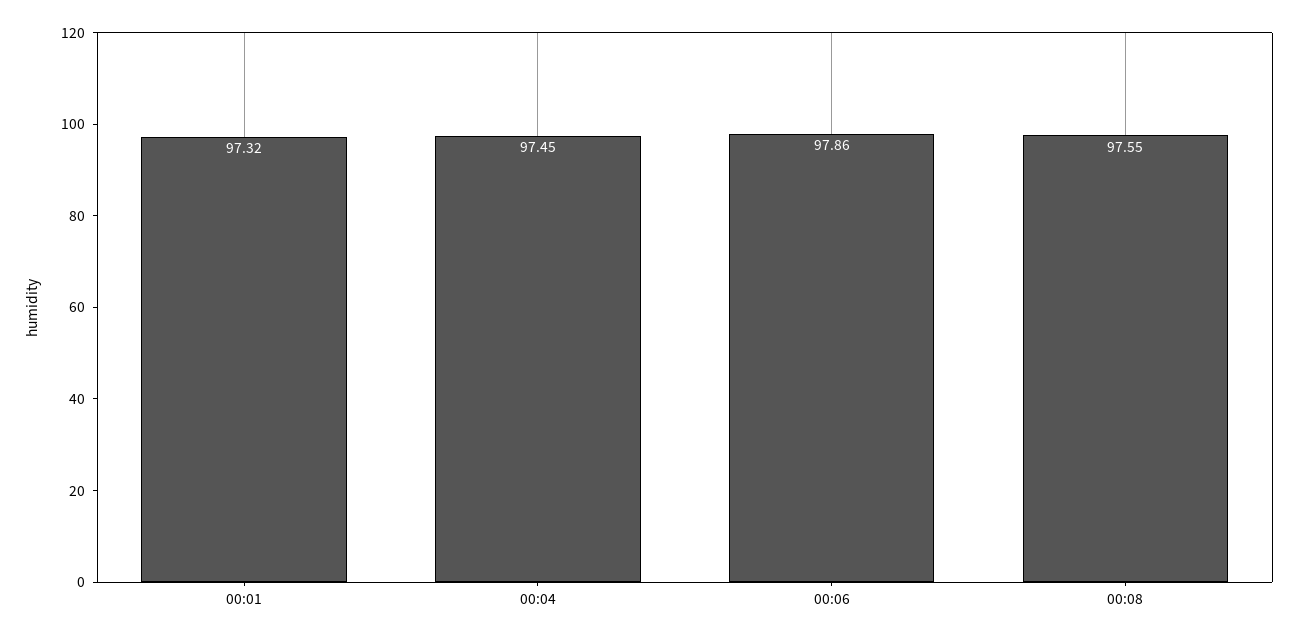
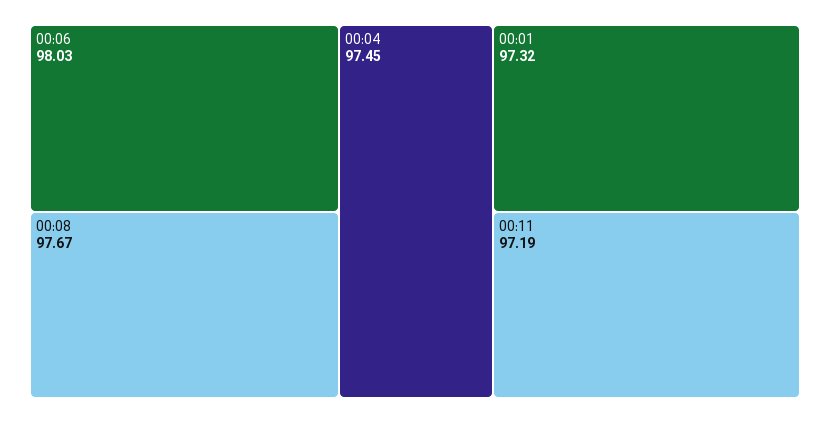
00:06: 97.86 -> 98.03
00:08: 97.55 -> 97.67
00:11: none -> 97.19

